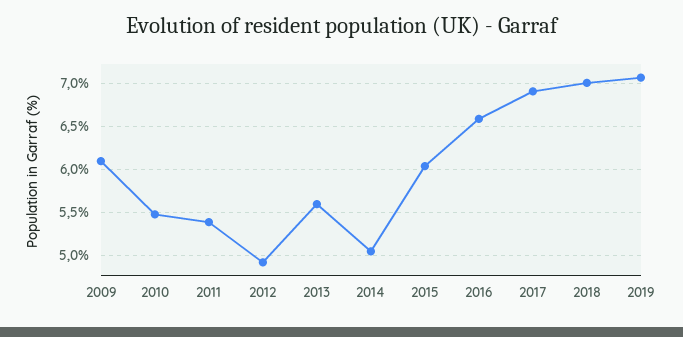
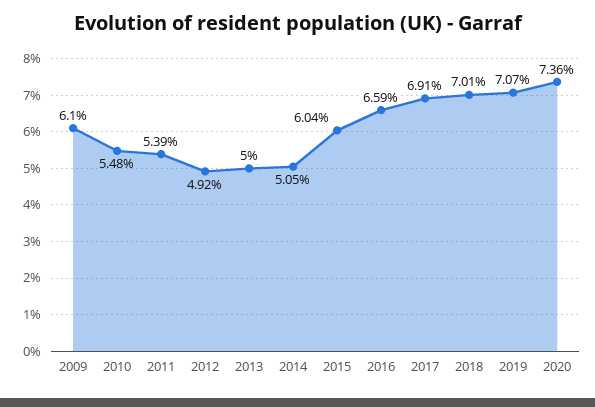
2013: 5.6 -> 5
2020: none -> 7.36

